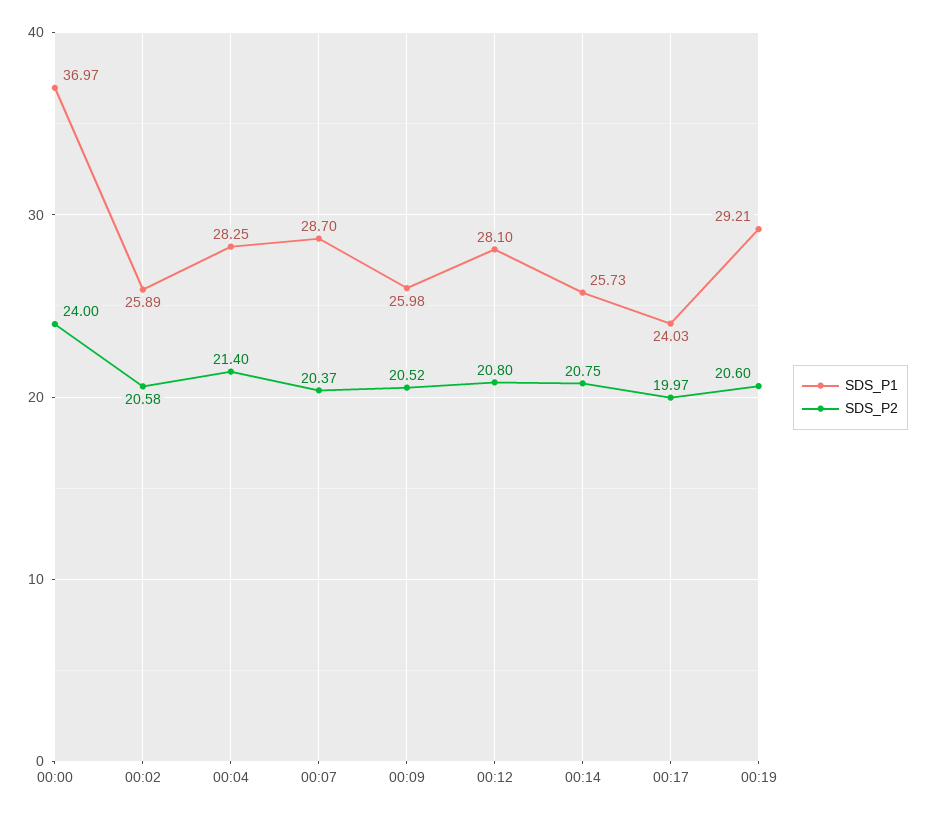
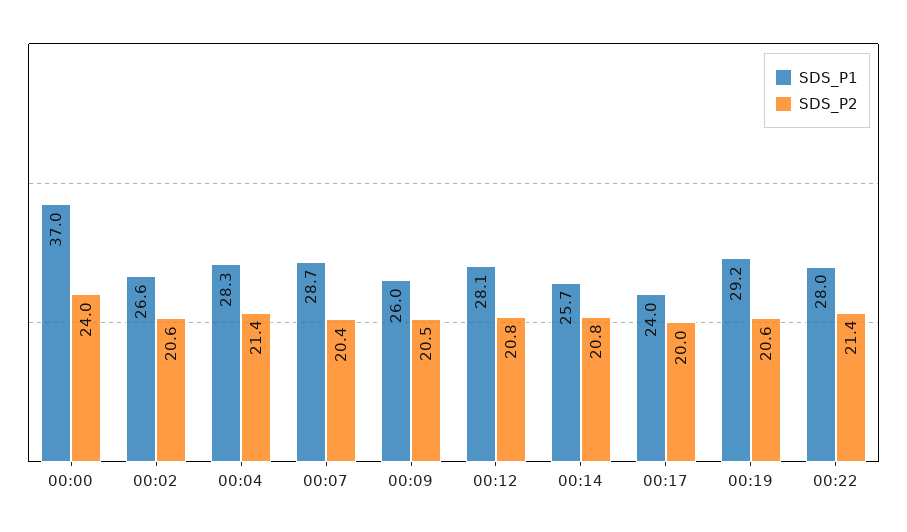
SDS_P1, 00:02: 25.89 -> 26.6
SDS_P1, 00:22: none -> 28
SDS_P2, 00:22: none -> 21.4

